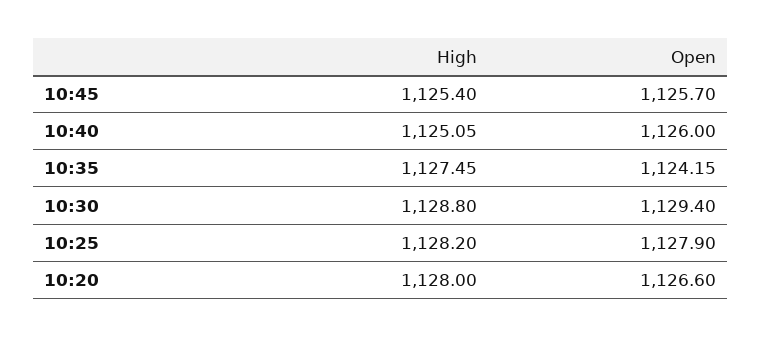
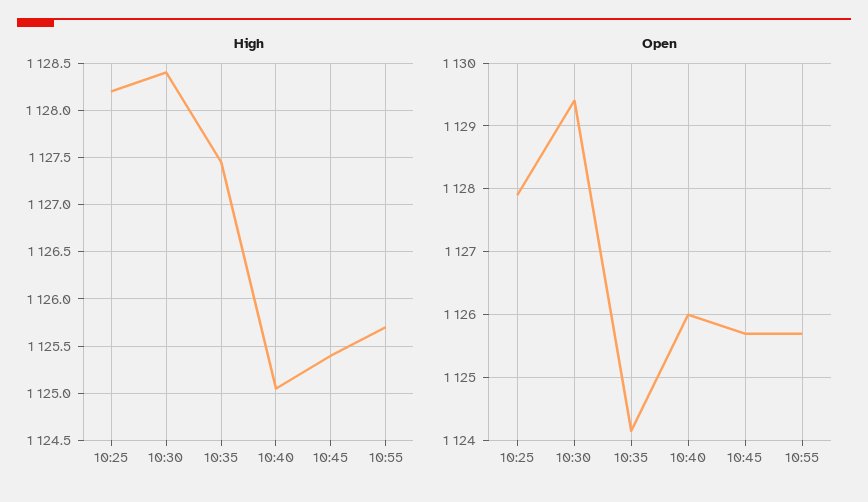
High, 10:30: 1128.8 -> 1128.4
High, 10:20: 1128 -> none
Open, 10:20: 1126.6 -> none
High, 10:55: none -> 1125.7
Open, 10:55: none -> 1125.7

